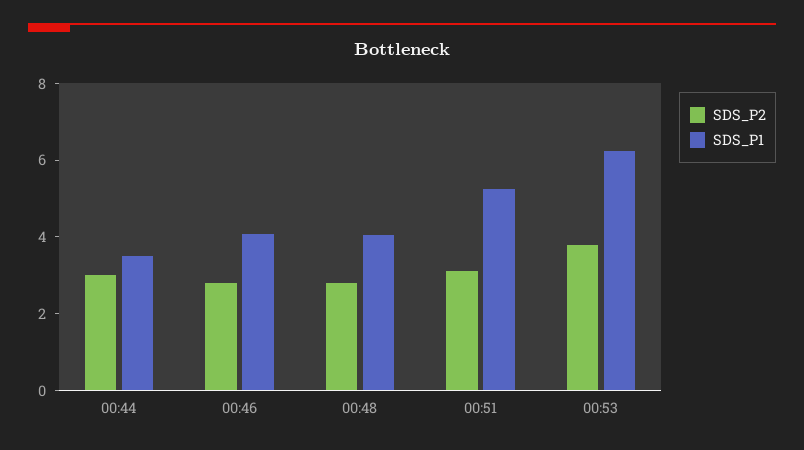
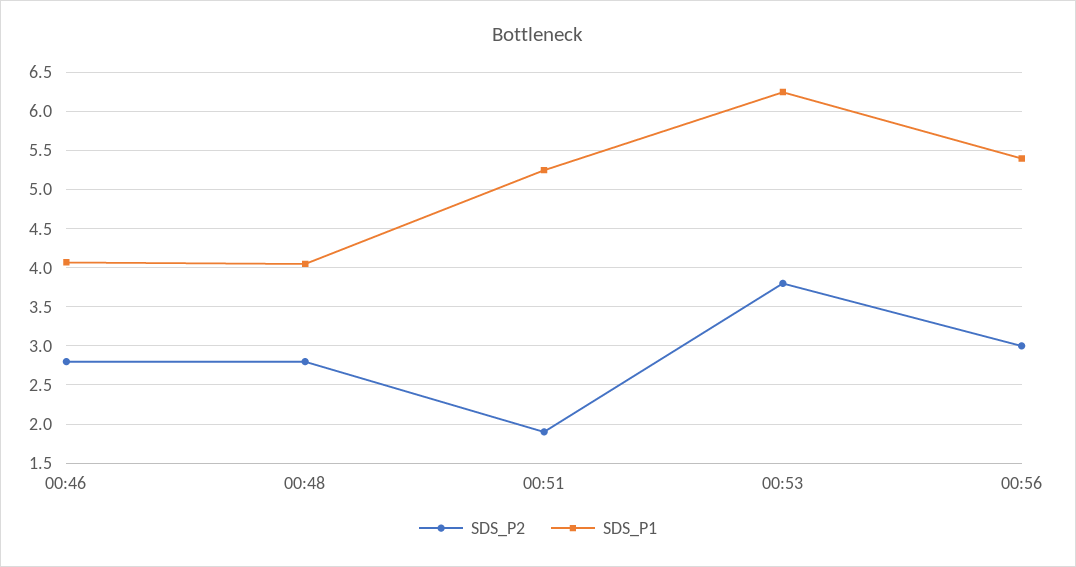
SDS_P2, 00:44: 3 -> none
SDS_P1, 00:44: 3.5 -> none
SDS_P2, 00:51: 3 -> 1.9
SDS_P2, 00:56: none -> 3
SDS_P1, 00:56: none -> 5.4

